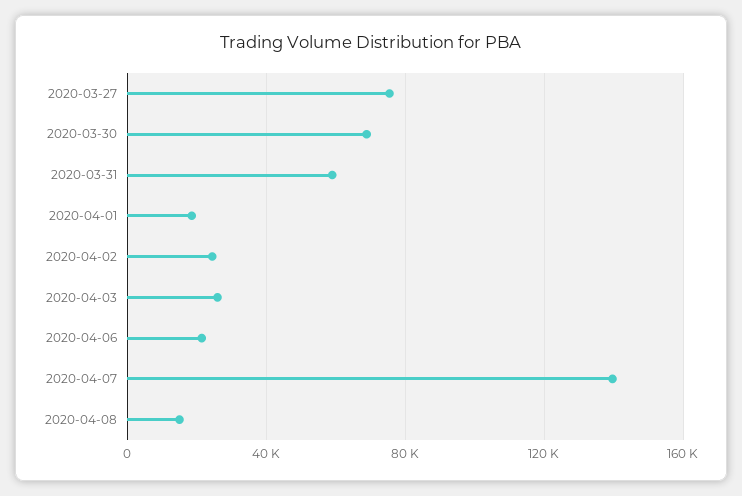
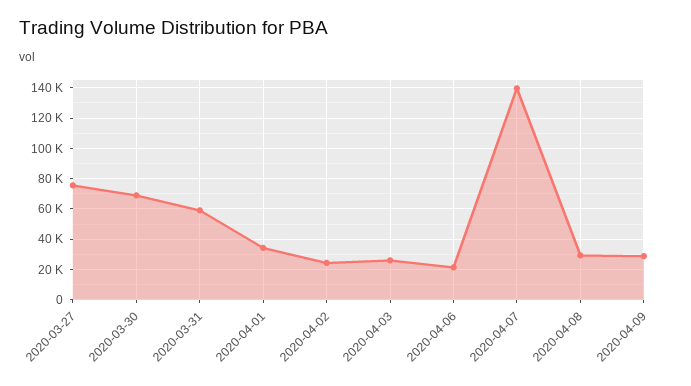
2020-04-01: 20000 -> 35000
2020-04-08: 15000 -> 30000
2020-04-09: none -> 30000

